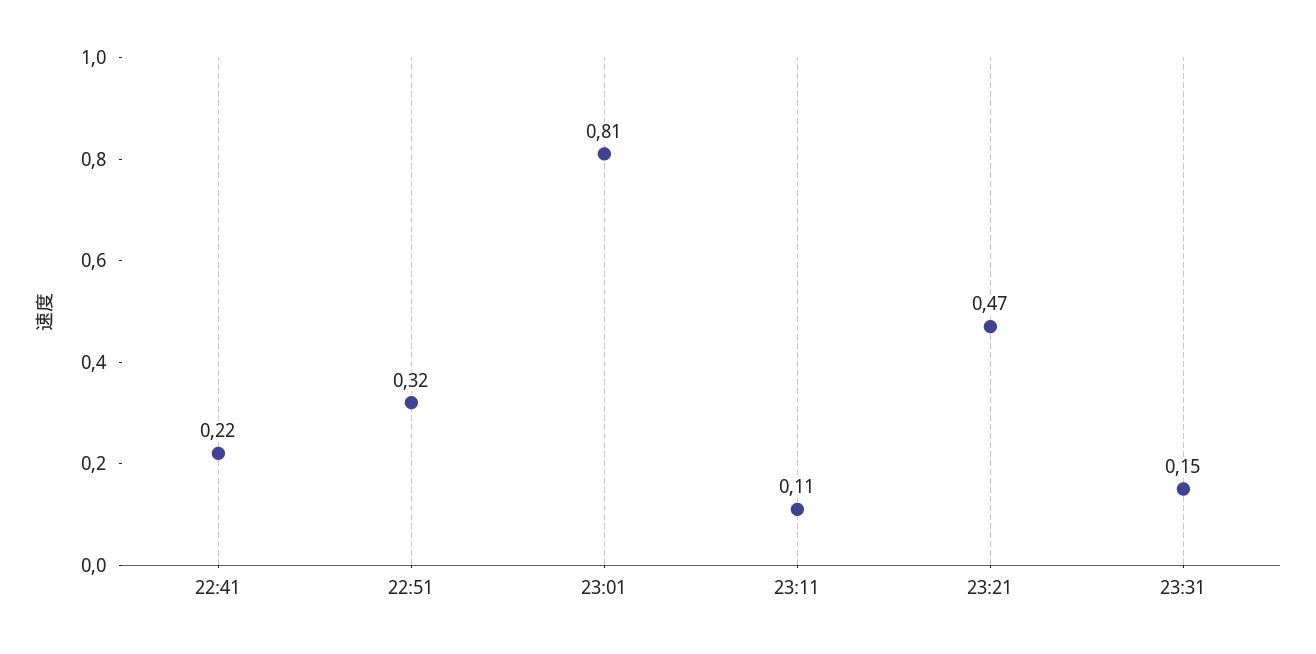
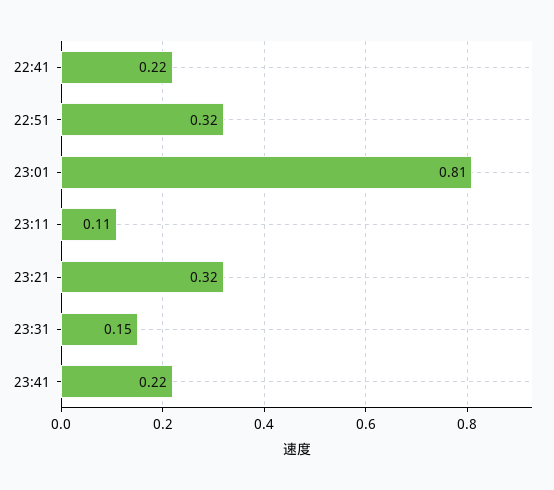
23:21: 0.47 -> 0.32
23:41: none -> 0.22

